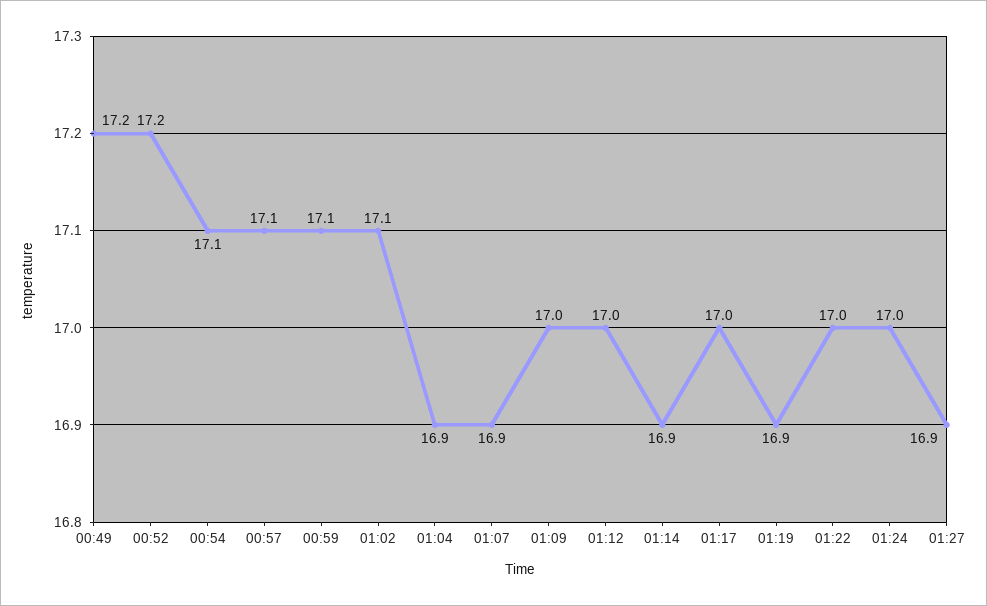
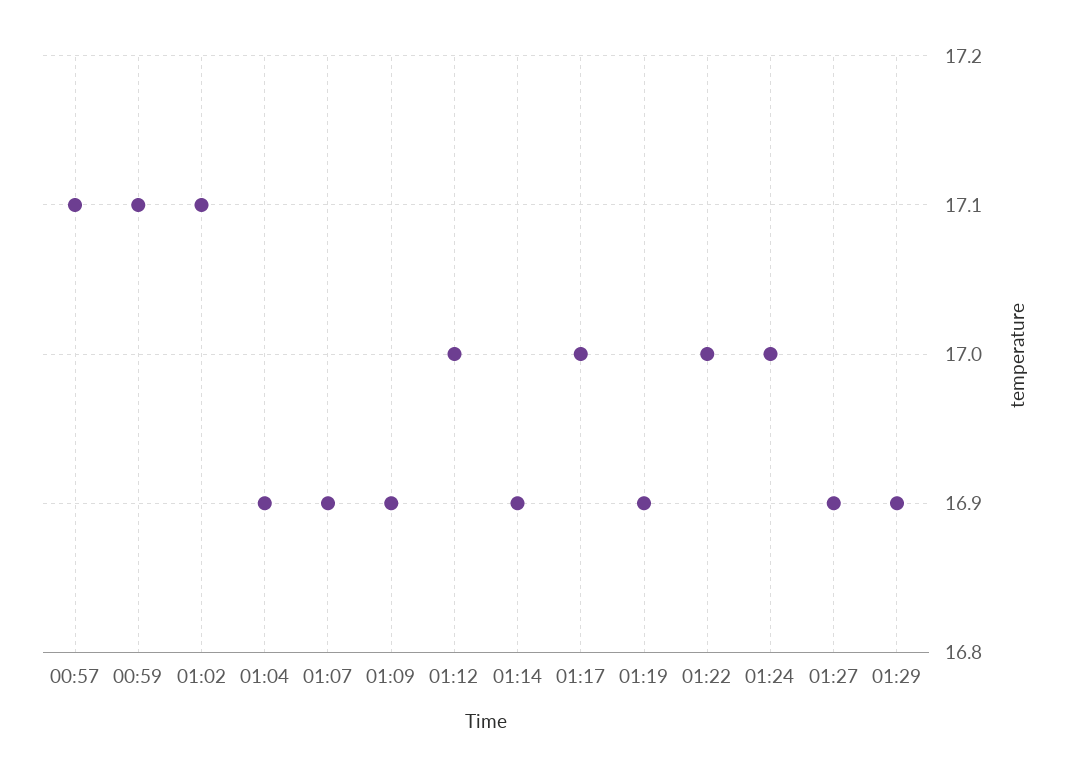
00:49: 17.2 -> none
00:52: 17.2 -> none
00:54: 17.1 -> none
01:09: 17 -> 16.9
01:29: none -> 16.9

